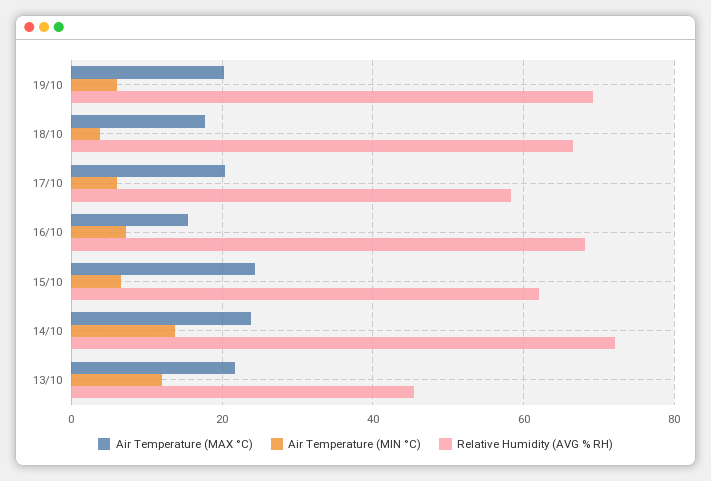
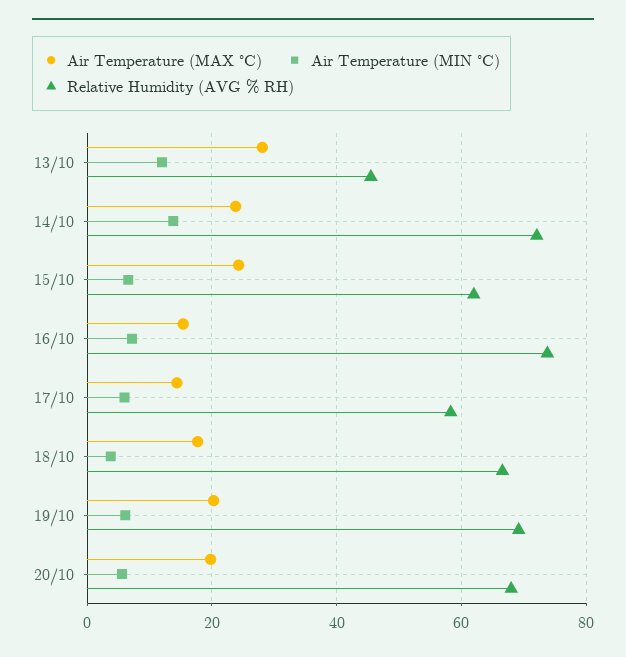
Air Temperature (MAX °C), 17/10: 20 -> 14
Relative Humidity (AVG % RH), 16/10: 68 -> 74
Air Temperature (MAX °C), 13/10: 22 -> 28
Air Temperature (MAX °C), 20/10: none -> 20
Air Temperature (MIN °C), 20/10: none -> 6
Relative Humidity (AVG % RH), 20/10: none -> 68

